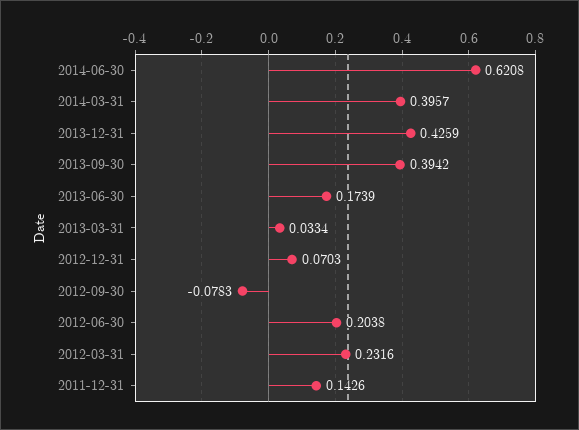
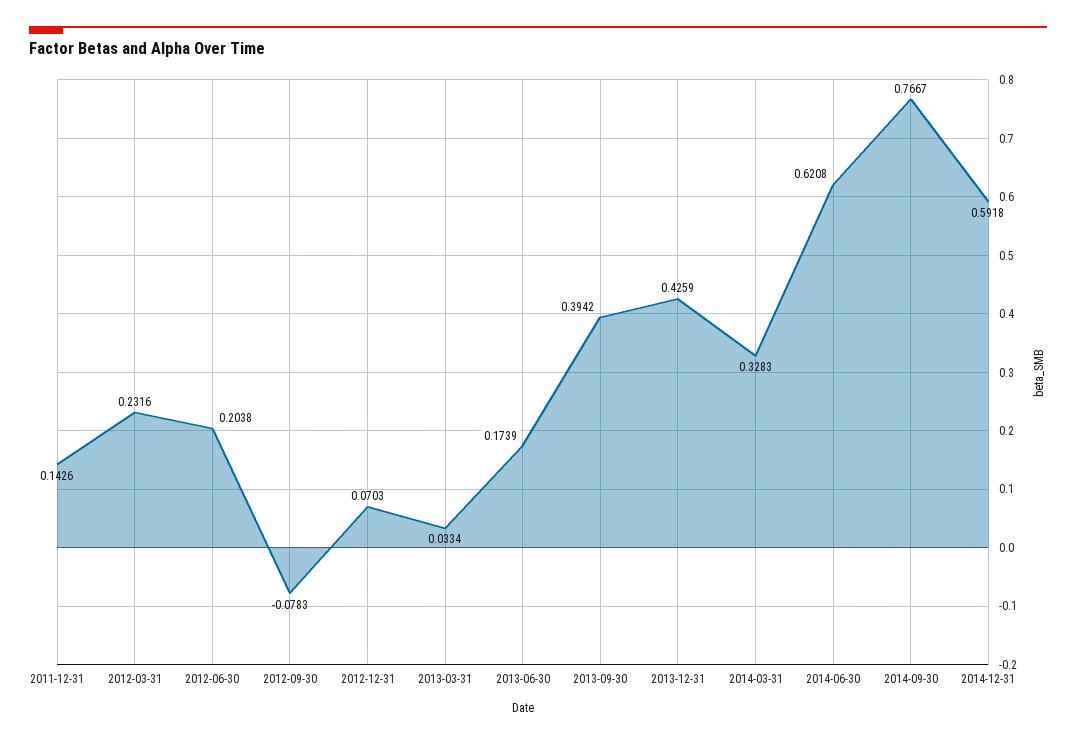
2014-03-31: 0.3957 -> 0.3283
2014-09-30: none -> 0.7667
2014-12-31: none -> 0.5918

